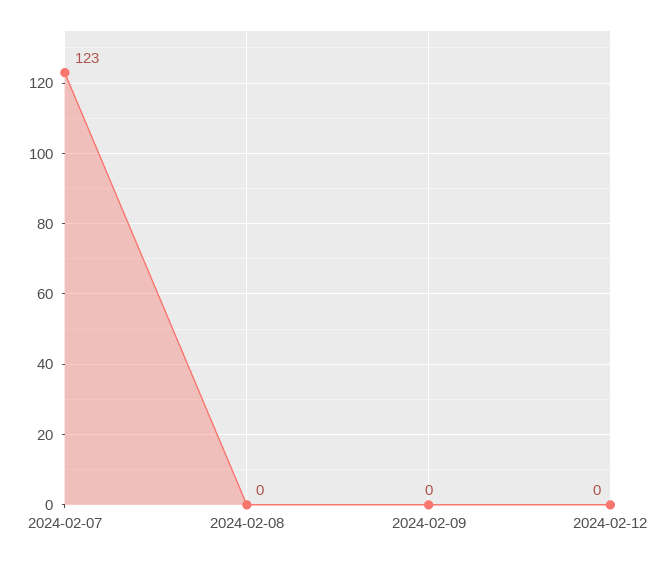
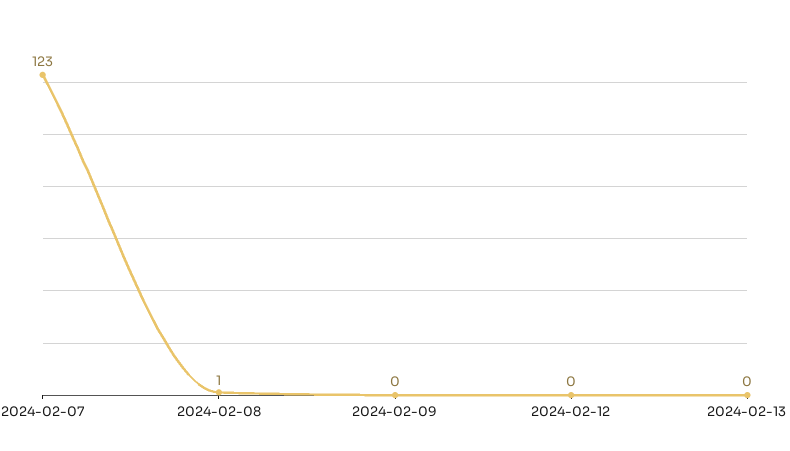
2024-02-08: 0 -> 1
2024-02-13: none -> 0

